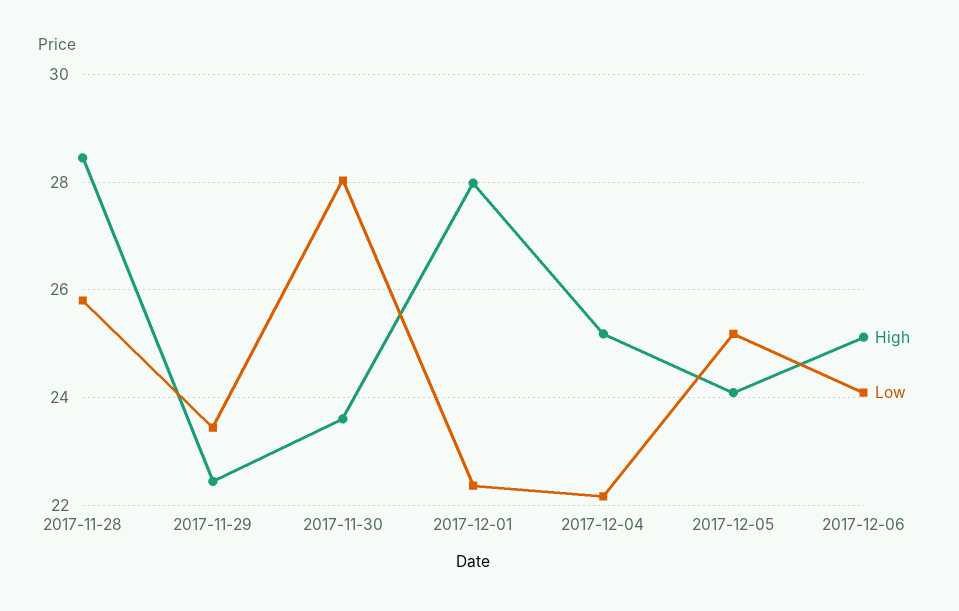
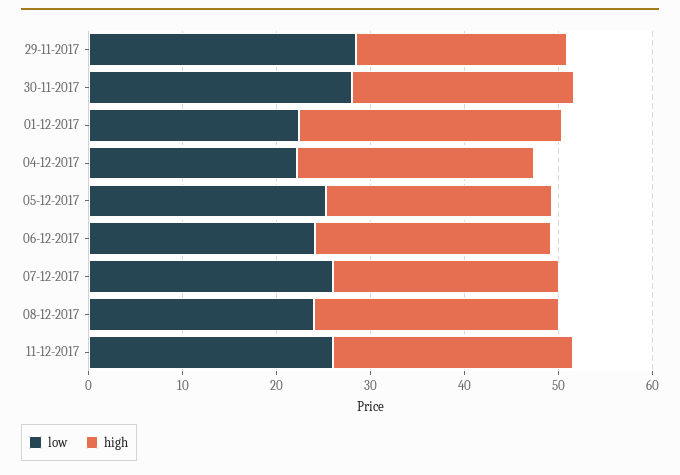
High, 2017-11-28: 28.4 -> none
Low, 2017-11-28: 25.8 -> none
Low, 2017-11-29: 23.4 -> 28
Low, 07-12-2017: none -> 26
High, 07-12-2017: none -> 24
Low, 08-12-2017: none -> 24
High, 08-12-2017: none -> 26
Low, 11-12-2017: none -> 26
High, 11-12-2017: none -> 26

